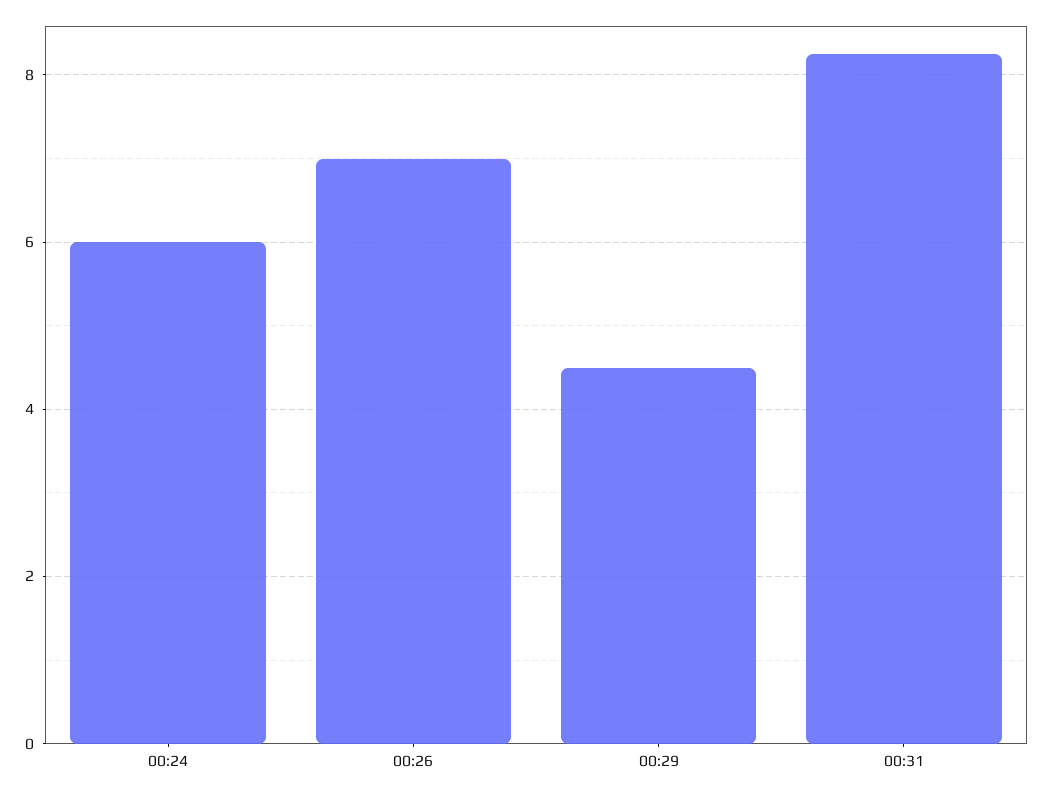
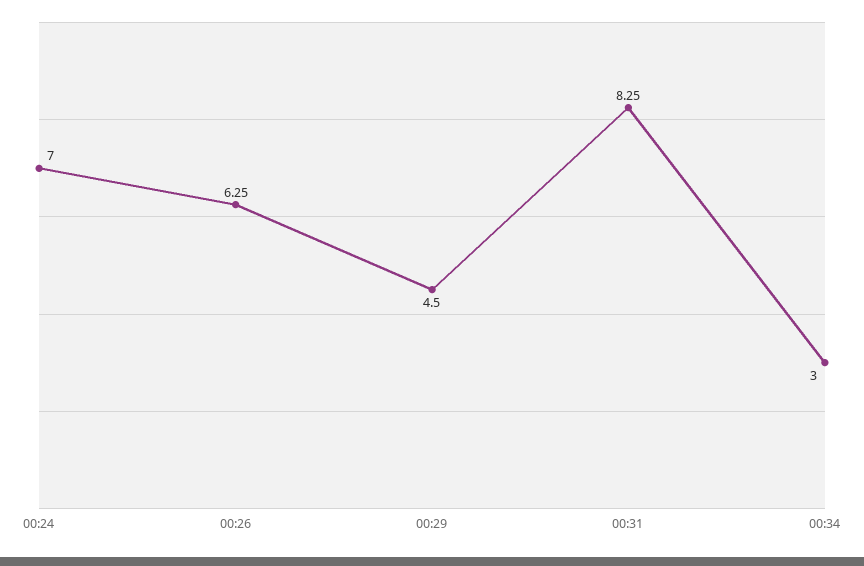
00:24: 6 -> 7
00:26: 7 -> 6.25
00:34: none -> 3

